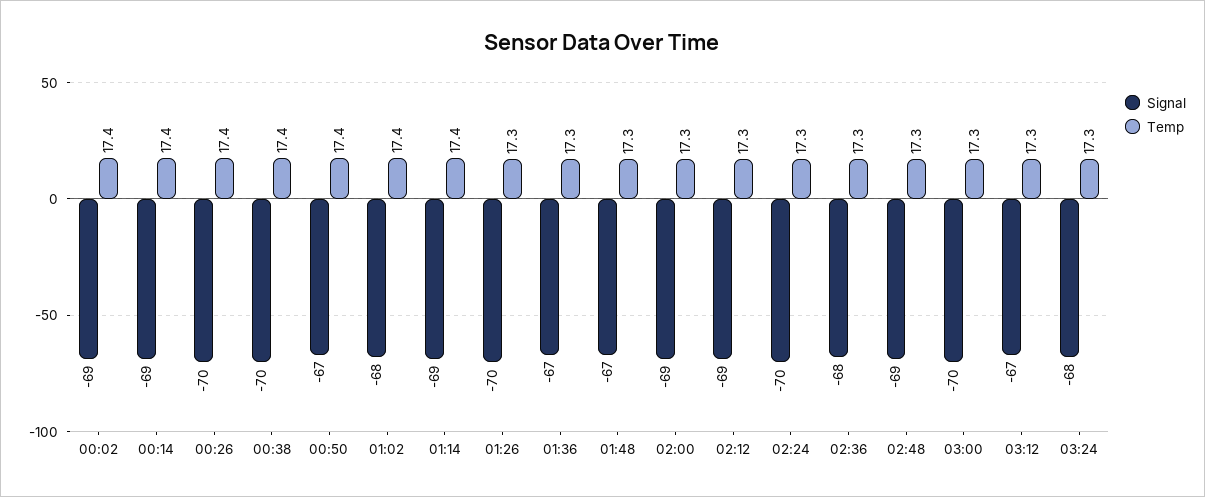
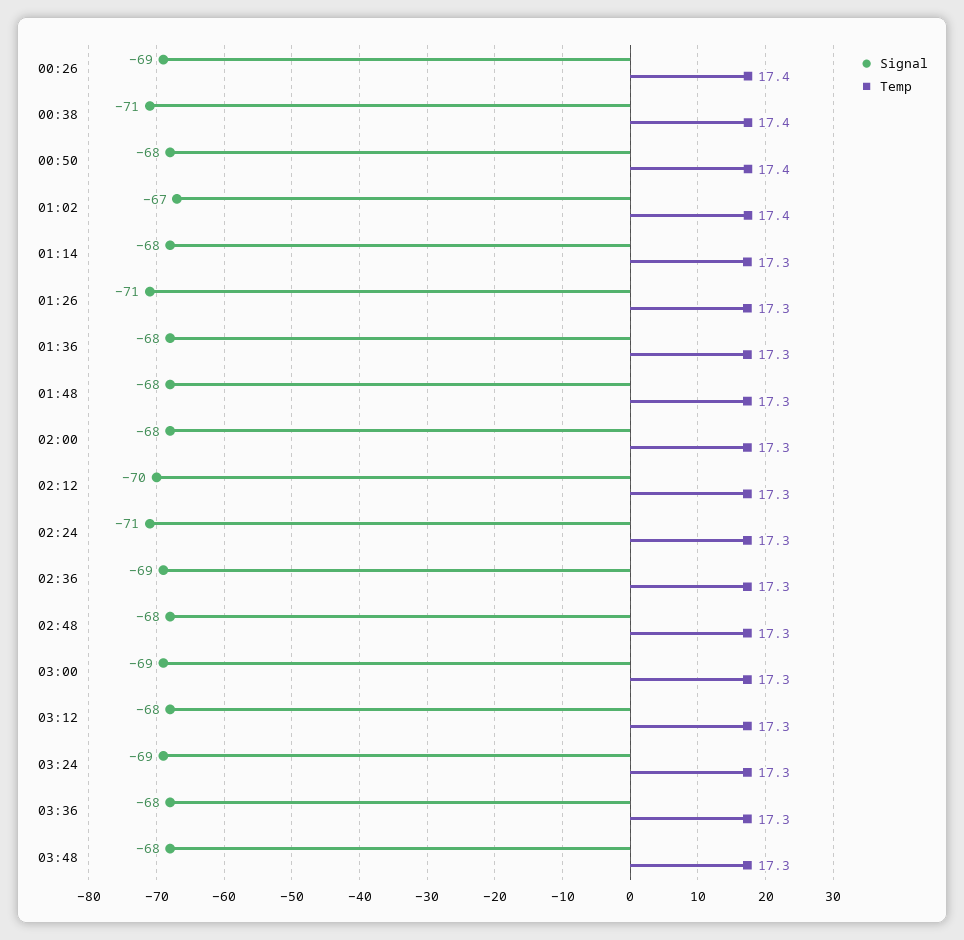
Signal, 00:02: -69 -> none
Temp, 00:02: 17.4 -> none
Signal, 00:14: -69 -> none
Temp, 00:14: 17.4 -> none
Signal, 00:26: -70 -> -69
Signal, 00:38: -70 -> -71
Signal, 00:50: -67 -> -68
Signal, 01:02: -68 -> -67
Signal, 01:14: -69 -> -68
Temp, 01:14: 17.4 -> 17.3
Signal, 01:26: -70 -> -71
Signal, 01:36: -67 -> -68
Signal, 01:48: -67 -> -68
Signal, 02:00: -69 -> -68
Signal, 02:12: -69 -> -70
Signal, 02:24: -70 -> -71
Signal, 02:36: -68 -> -69
Signal, 02:48: -69 -> -68
Signal, 03:00: -70 -> -69
Signal, 03:12: -67 -> -68
Signal, 03:24: -68 -> -69
Signal, 03:36: none -> -68
Temp, 03:36: none -> 17.3
Signal, 03:48: none -> -68
Temp, 03:48: none -> 17.3

